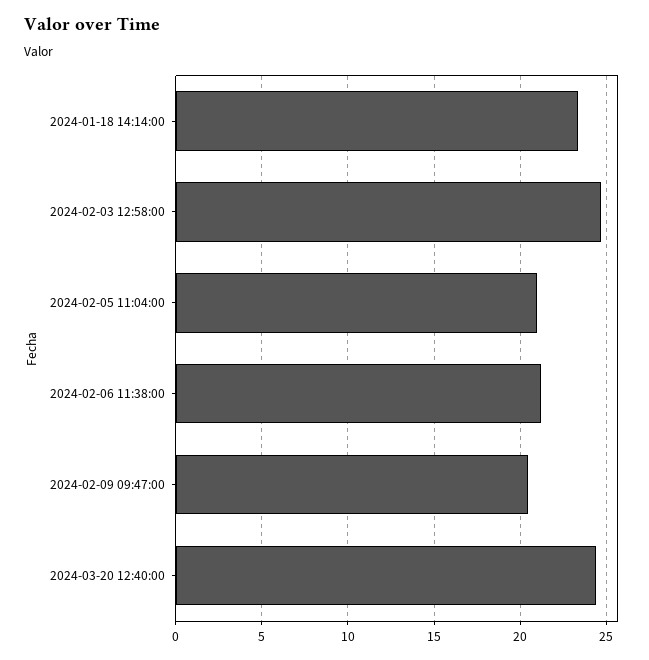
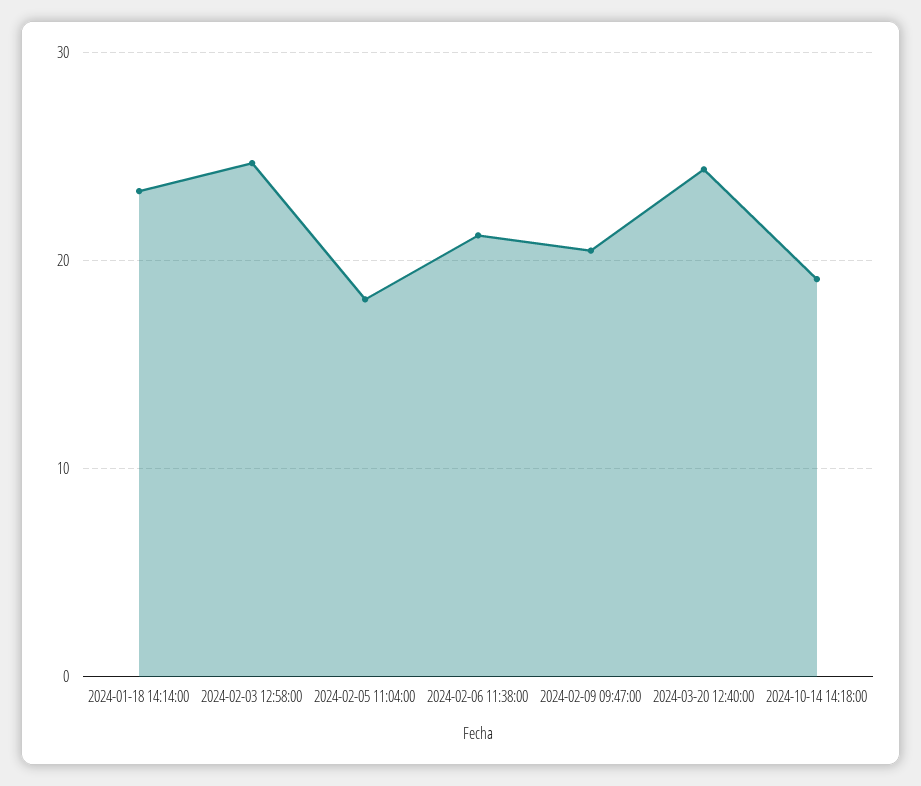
2024-02-05 11:04:00: 21 -> 18
2024-10-14 14:18:00: none -> 19

